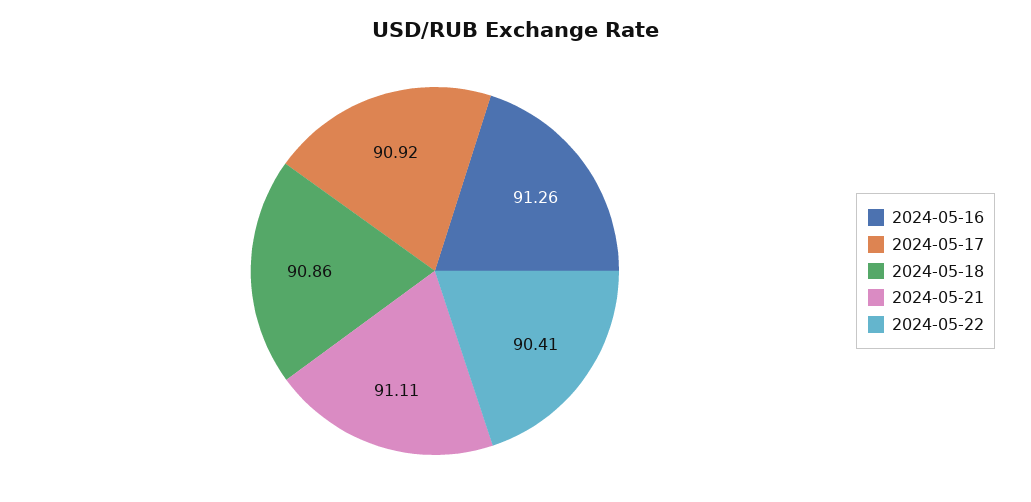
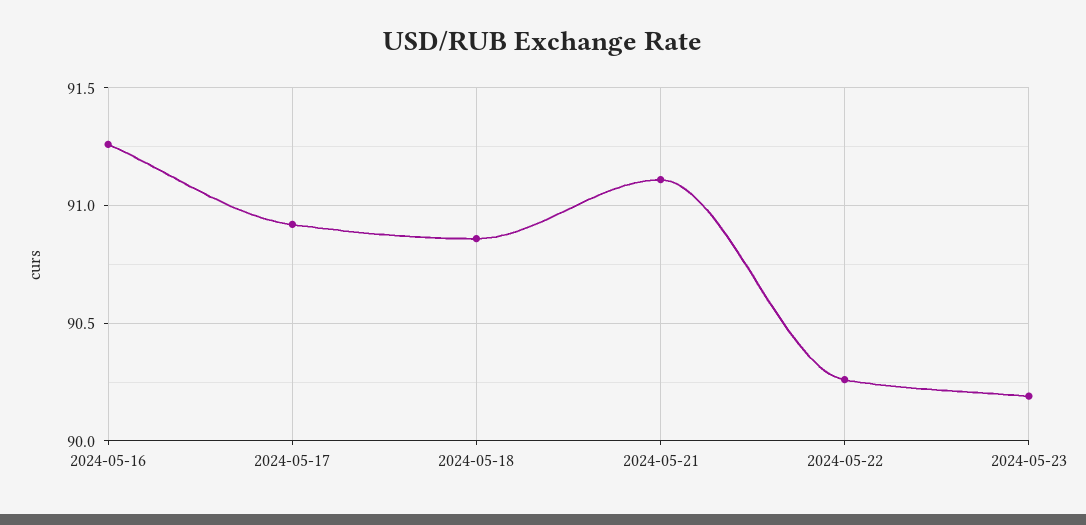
2024-05-22: 90.41 -> 90.25
2024-05-23: none -> 90.2

